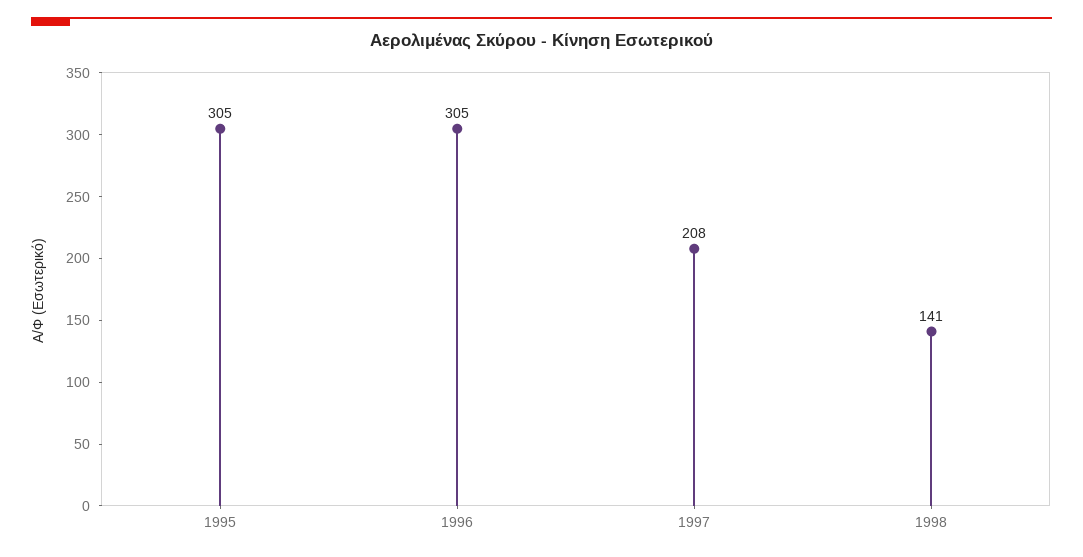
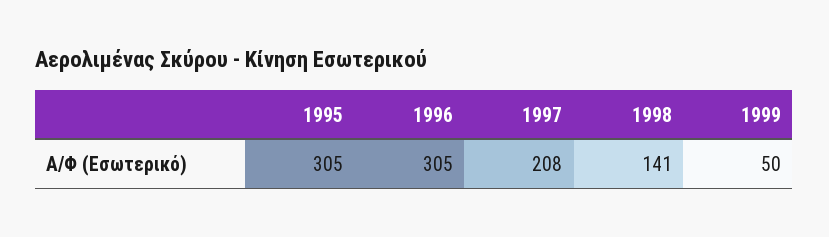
1999: none -> 50

